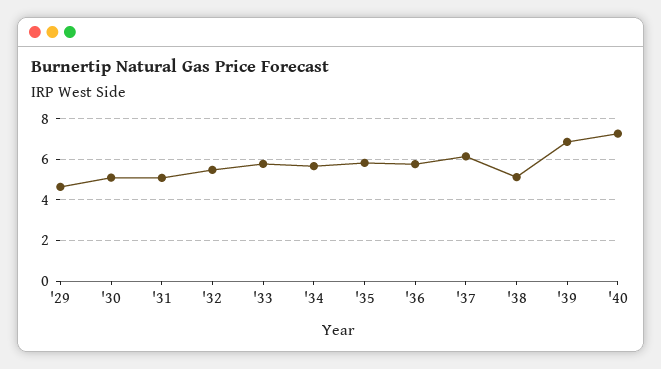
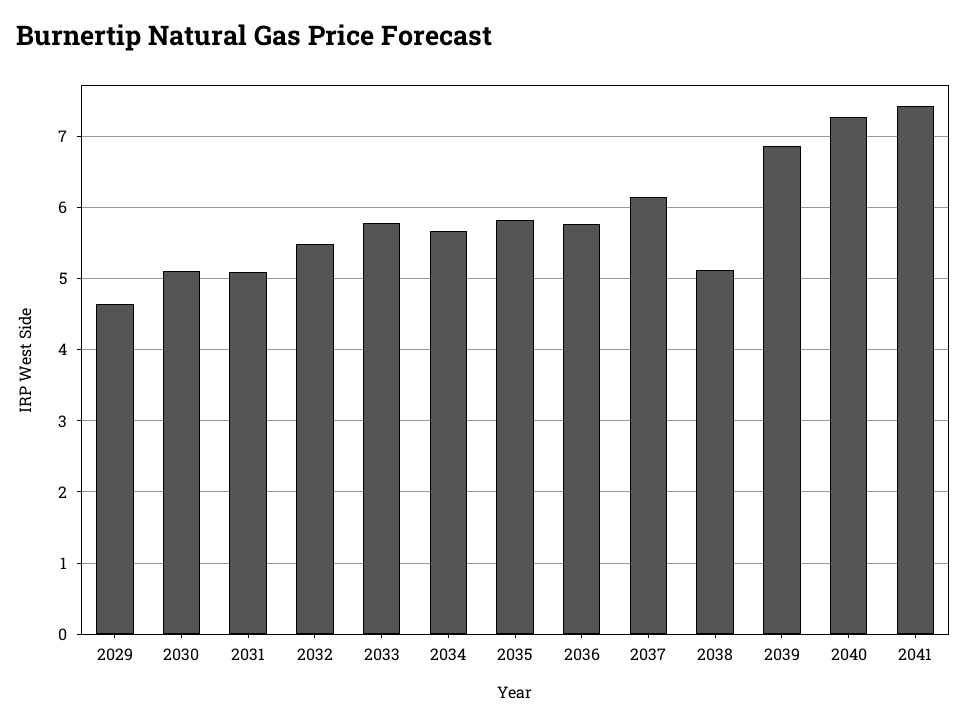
2041: none -> 7.4

